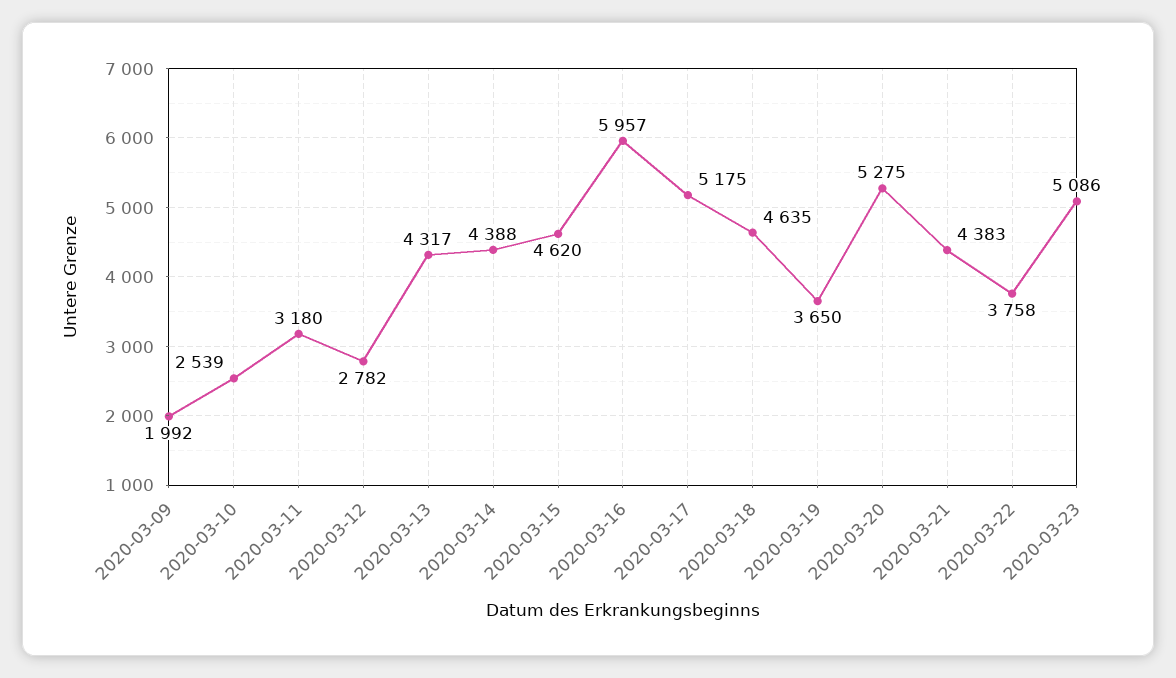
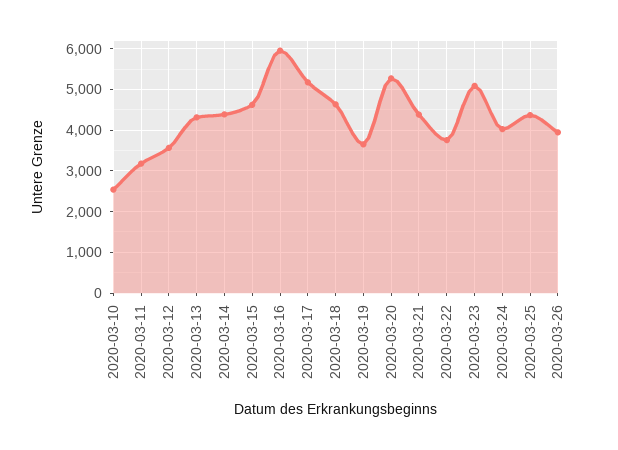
2020-03-09: 1992 -> none
2020-03-12: 2782 -> 3600
2020-03-24: none -> 4000
2020-03-25: none -> 4400
2020-03-26: none -> 4000

